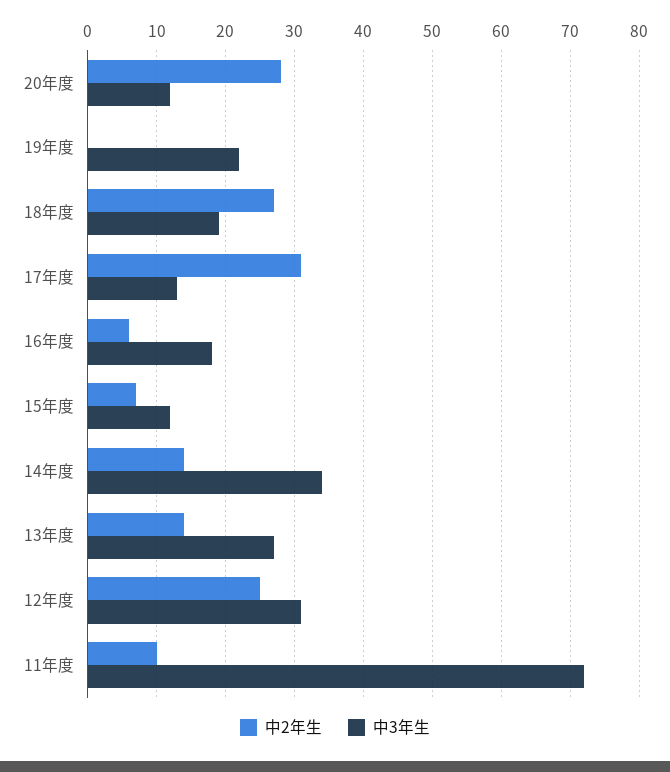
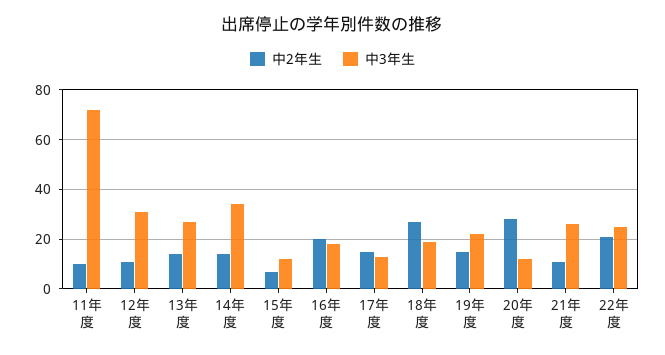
中2年生, 19年度: 0 -> 15
中2年生, 17年度: 31 -> 15
中2年生, 16年度: 6 -> 20
中2年生, 12年度: 25 -> 10
中2年生, 21年度: none -> 10
中3年生, 21年度: none -> 25
中2年生, 22年度: none -> 20
中3年生, 22年度: none -> 25

